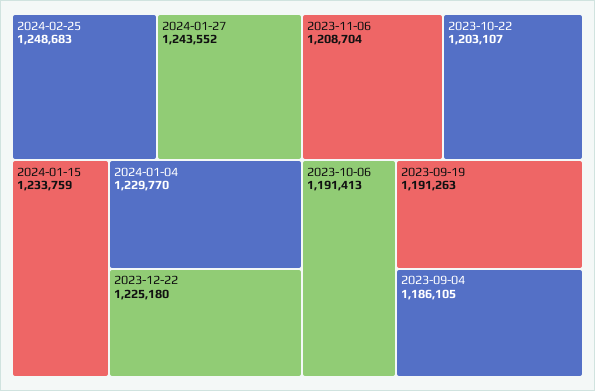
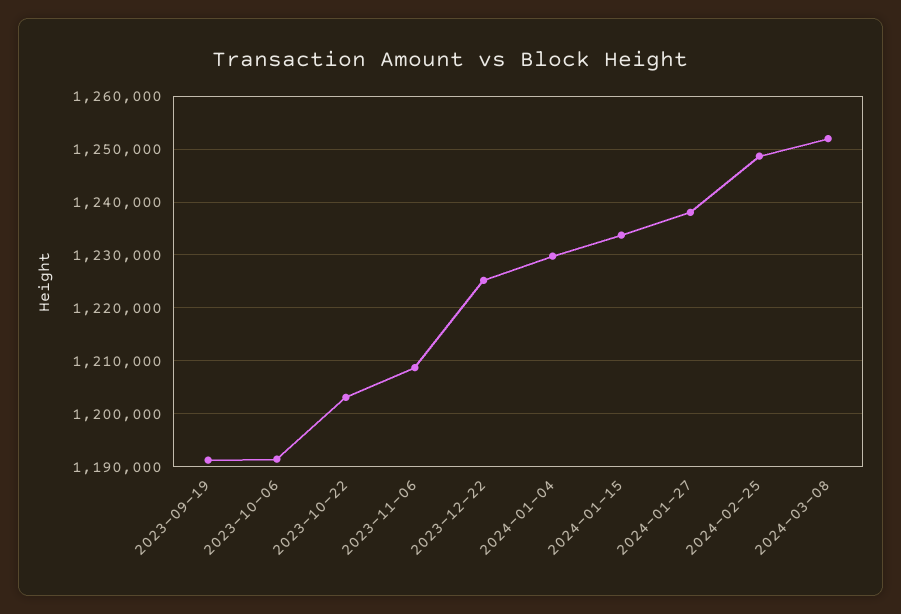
2024-01-27: 1243552 -> 1238000
2023-09-04: 1186105 -> none
2024-03-08: none -> 1252000

